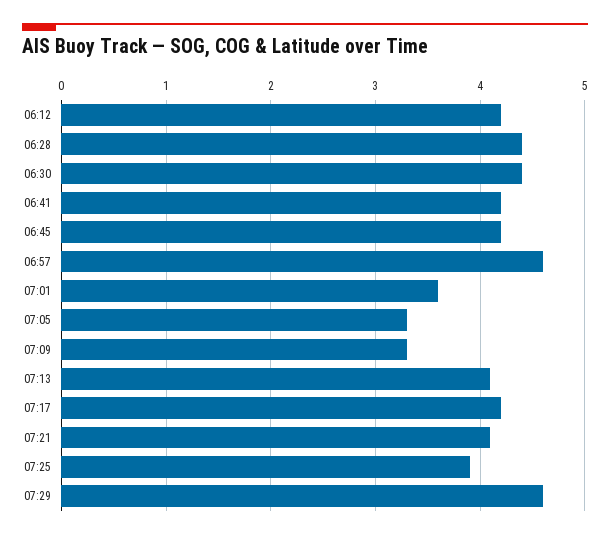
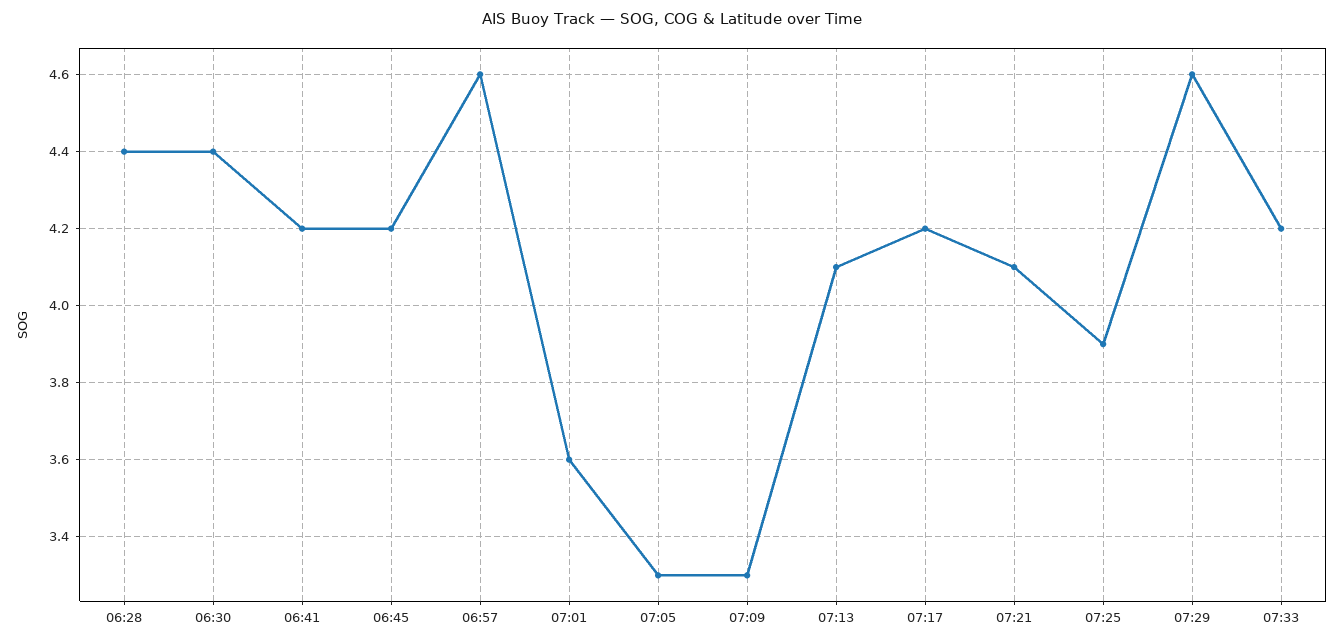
06:12: 4.2 -> none
07:33: none -> 4.2

